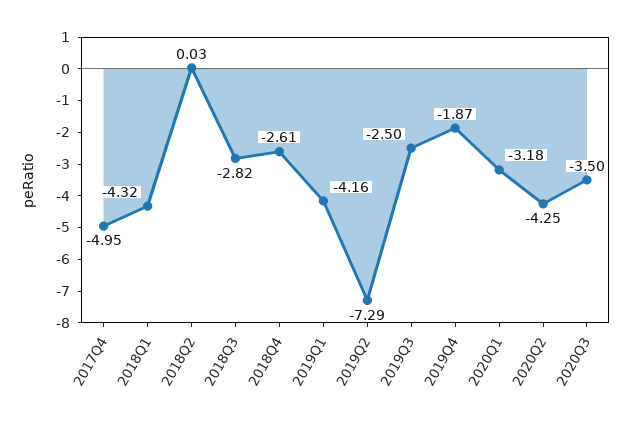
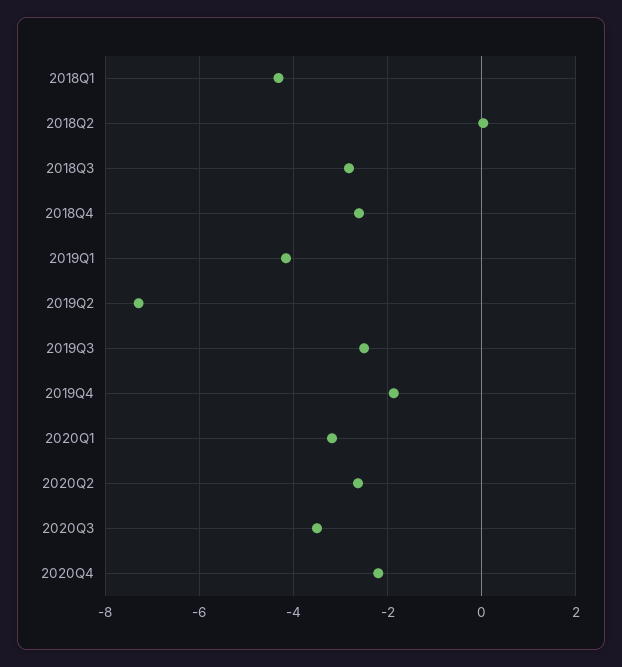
2017Q4: -4.95 -> none
2020Q2: -4.25 -> -2.6
2020Q4: none -> -2.2

